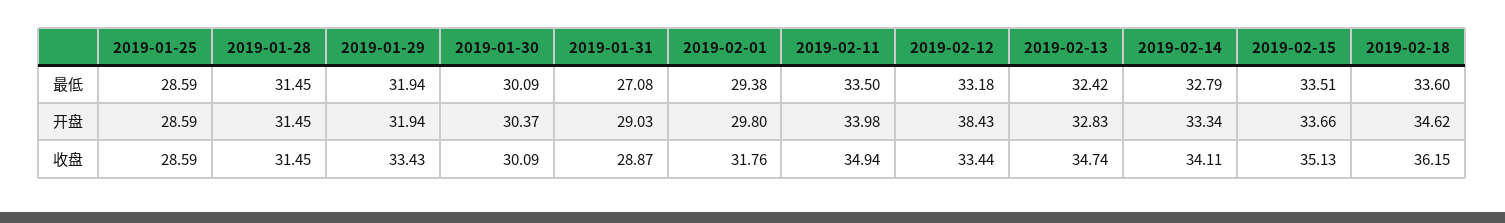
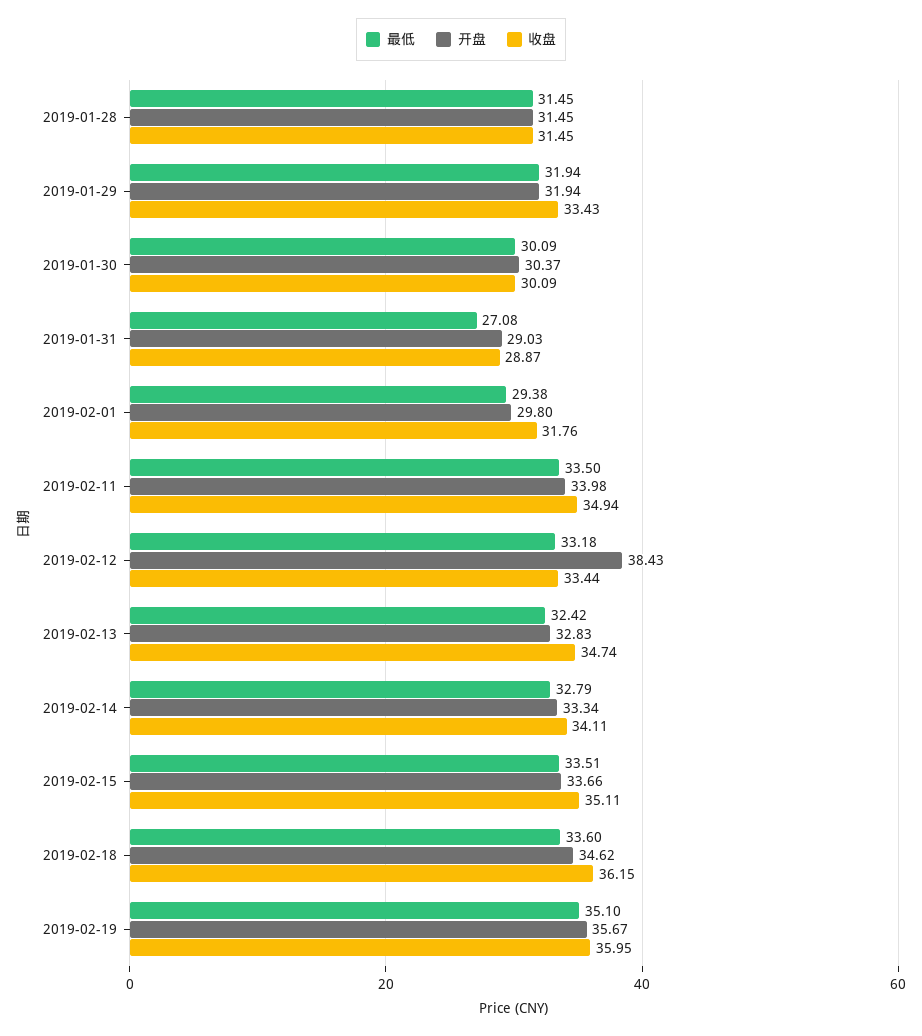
最低, 2019-01-25: 28.59 -> none
开盘, 2019-01-25: 28.59 -> none
收盘, 2019-01-25: 28.59 -> none
收盘, 2019-02-15: 35.13 -> 35.11
最低, 2019-02-19: none -> 35.1
开盘, 2019-02-19: none -> 35.67
收盘, 2019-02-19: none -> 35.95

